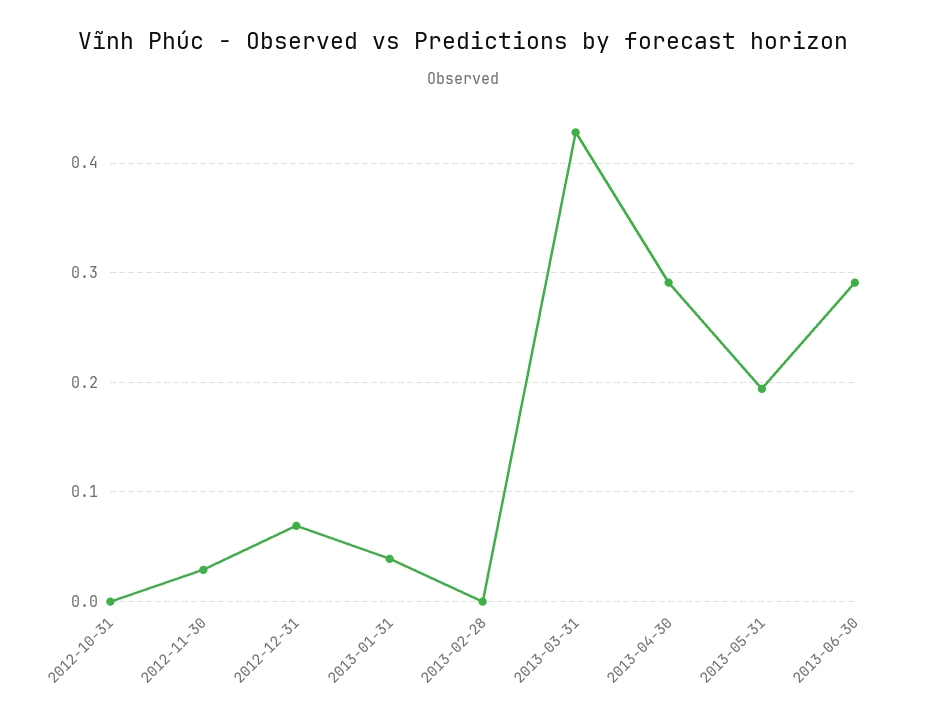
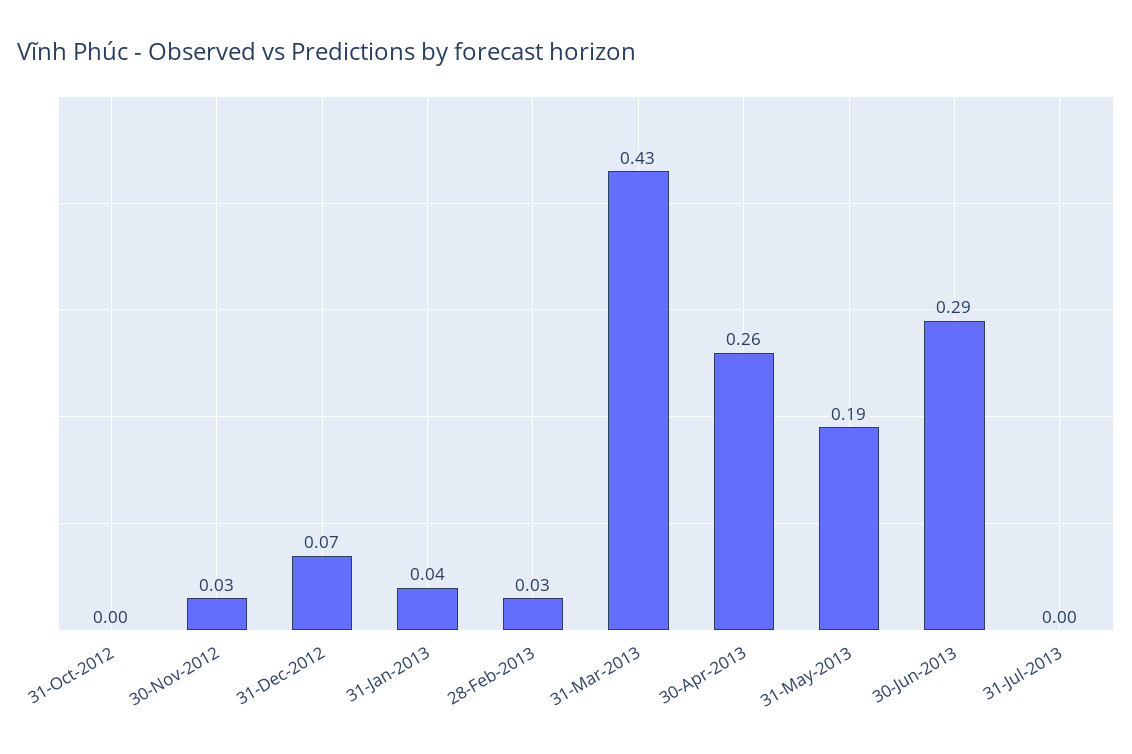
2013-02-28: 0 -> 0.03
2013-04-30: 0.29 -> 0.26
31-Jul-2013: none -> 0

